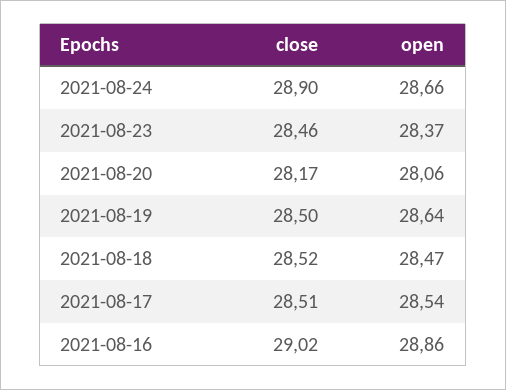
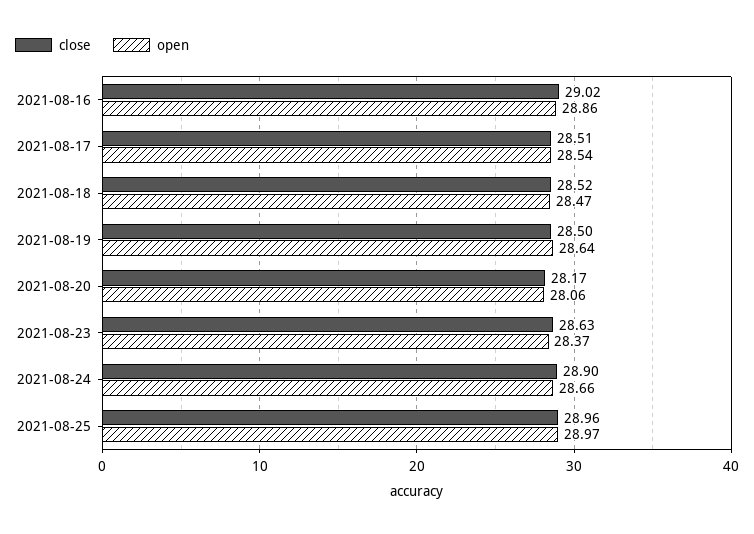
close, 2021-08-23: 28.46 -> 28.63
close, 2021-08-25: none -> 28.96
open, 2021-08-25: none -> 28.97

